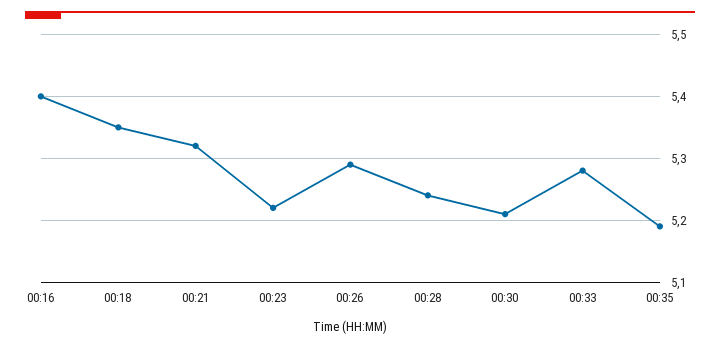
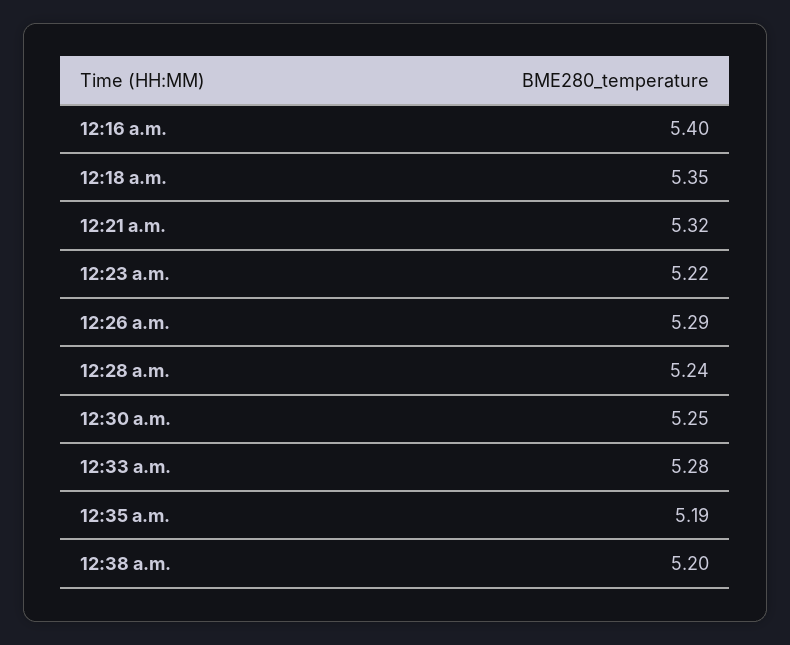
00:30: 5.21 -> 5.25
12:38 a.m.: none -> 5.2

